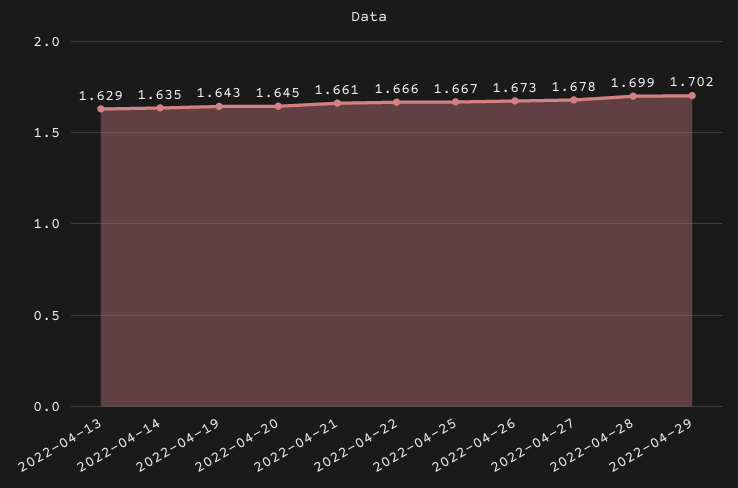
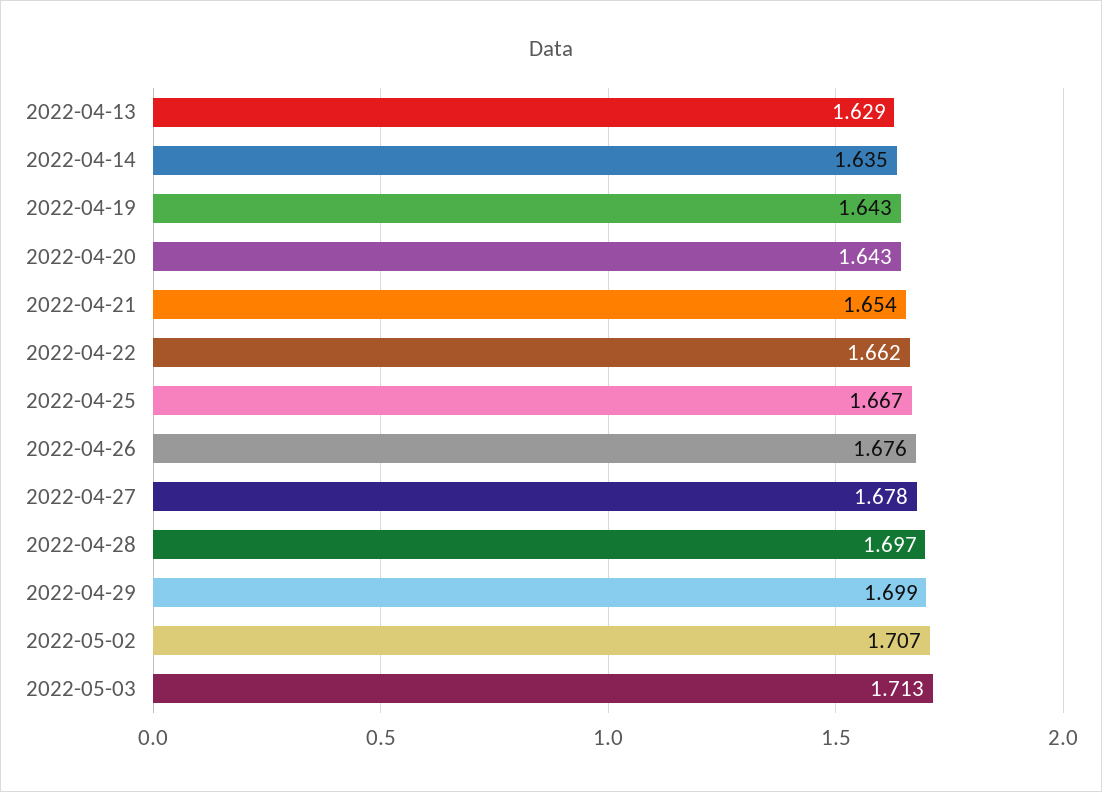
2022-04-20: 1.645 -> 1.643
2022-04-21: 1.661 -> 1.654
2022-04-22: 1.666 -> 1.662
2022-04-26: 1.673 -> 1.676
2022-04-28: 1.699 -> 1.697
2022-04-29: 1.702 -> 1.699
2022-05-02: none -> 1.707
2022-05-03: none -> 1.713

